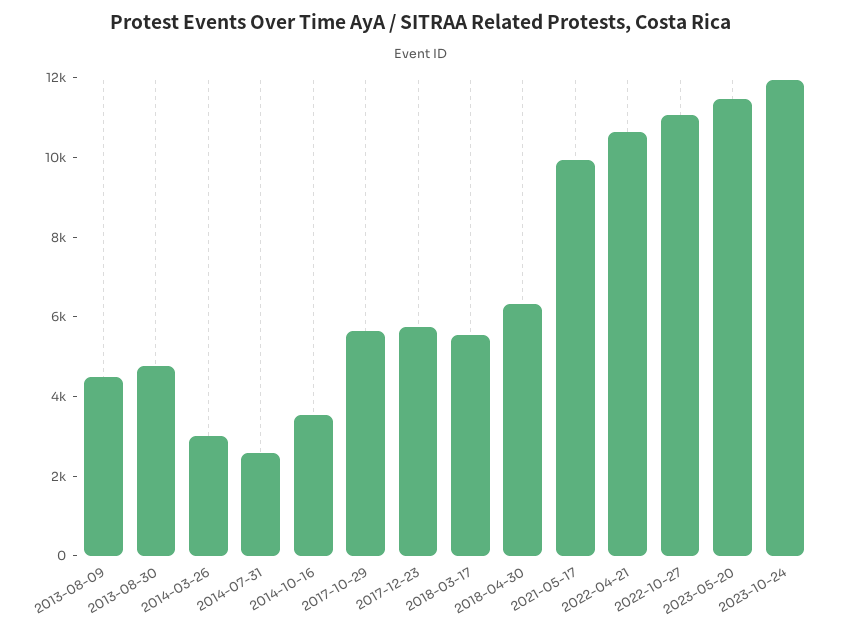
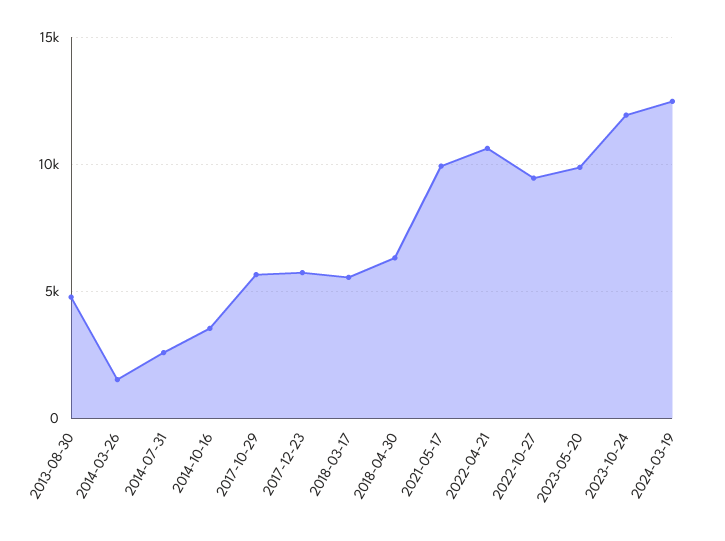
2013-08-09: 4500 -> none
2014-03-26: 3000 -> 1500
2022-10-27: 11000 -> 9500
2023-05-20: 11500 -> 10000
2024-03-19: none -> 12500

